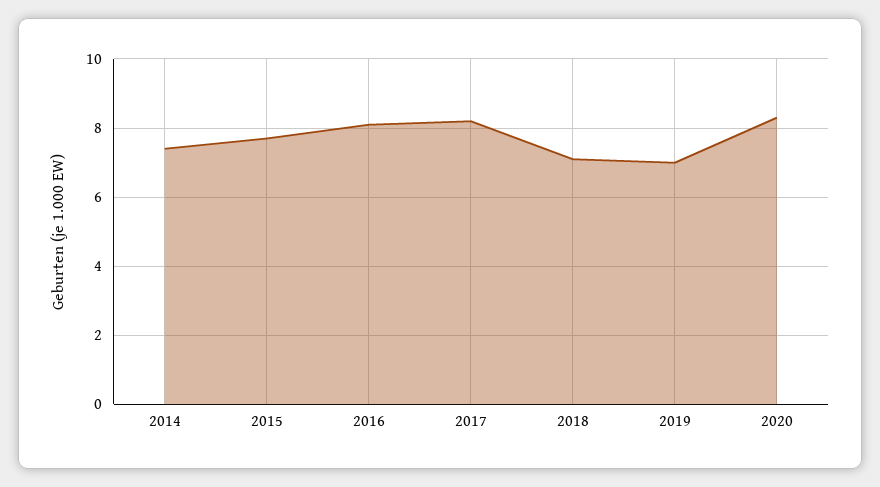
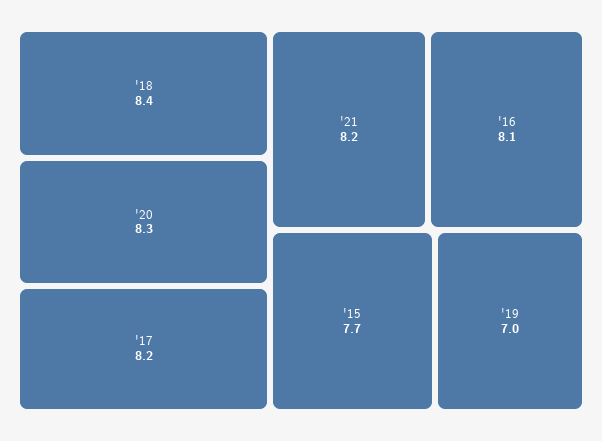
2014: 7.5 -> none
2018: 7 -> 8.4
'21: none -> 8.2

